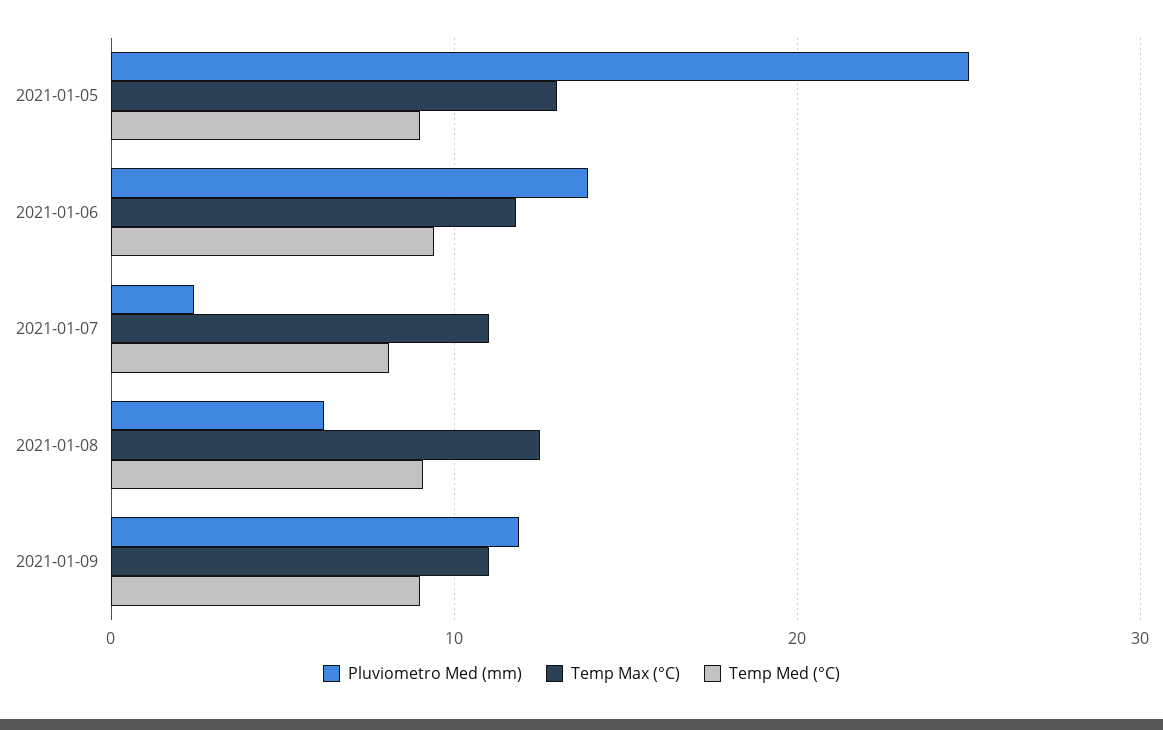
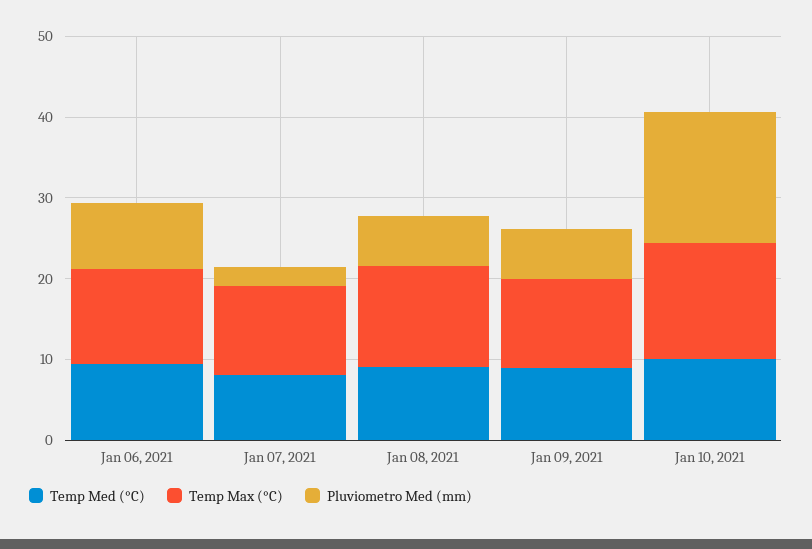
Pluviometro Med (mm), 2021-01-05: 25 -> none
Temp Max (°C), 2021-01-05: 13 -> none
Temp Med (°C), 2021-01-05: 9 -> none
Pluviometro Med (mm), 2021-01-06: 14 -> 8
Pluviometro Med (mm), 2021-01-09: 12 -> 6
Temp Med (°C), Jan 10, 2021: none -> 10
Temp Max (°C), Jan 10, 2021: none -> 14
Pluviometro Med (mm), Jan 10, 2021: none -> 16

